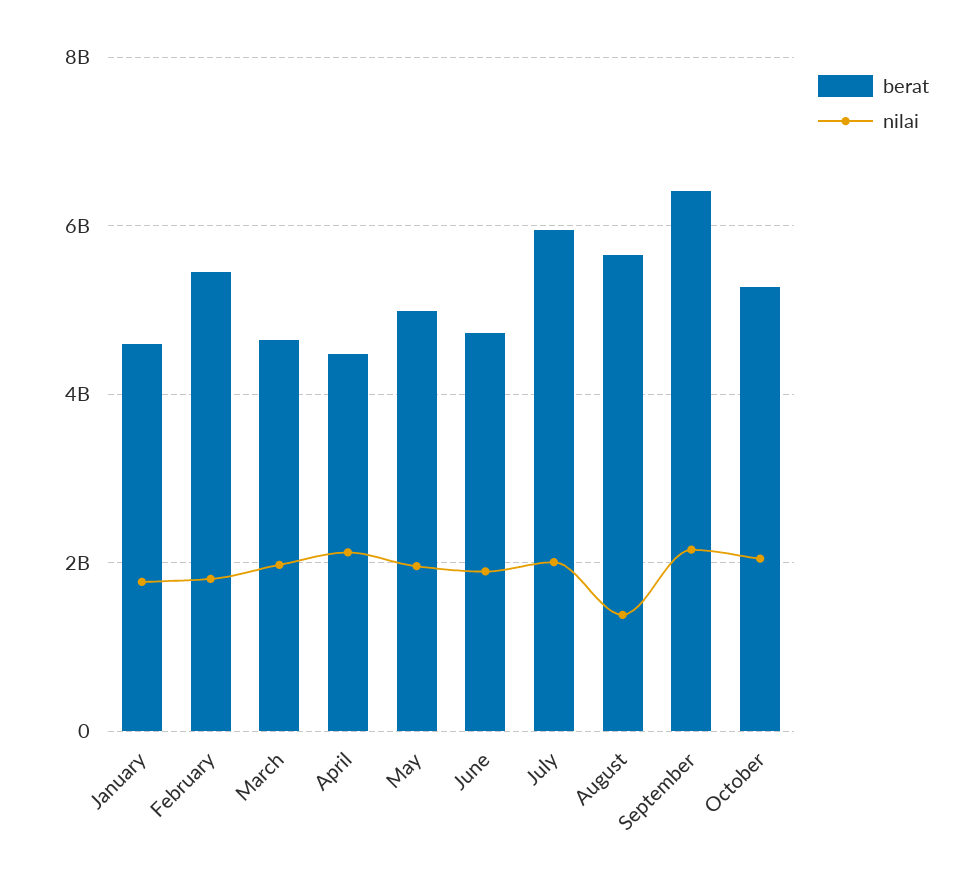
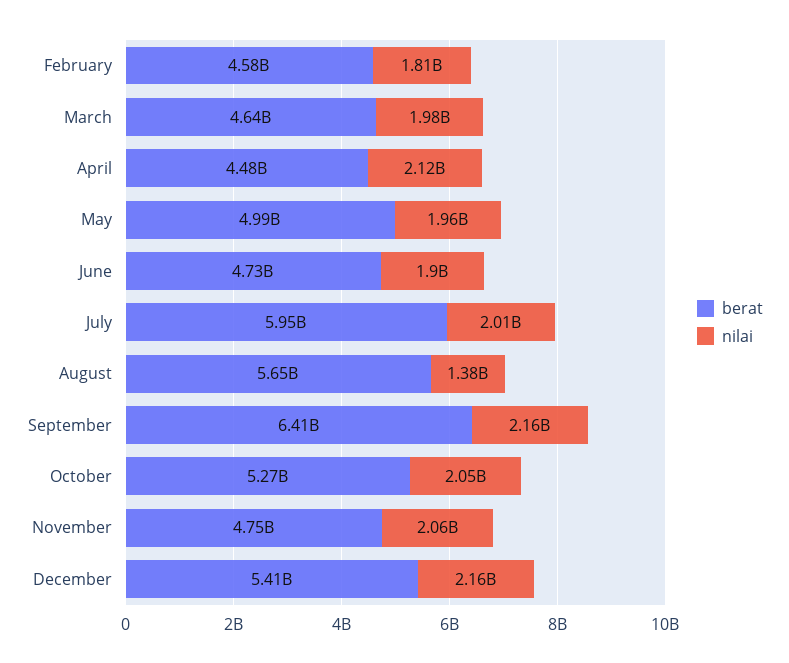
berat, January: 4600000000 -> none
nilai, January: 1800000000 -> none
berat, February: 5400000000 -> 4580000000
berat, November: none -> 4750000000
nilai, November: none -> 2060000000
berat, December: none -> 5410000000
nilai, December: none -> 2160000000

